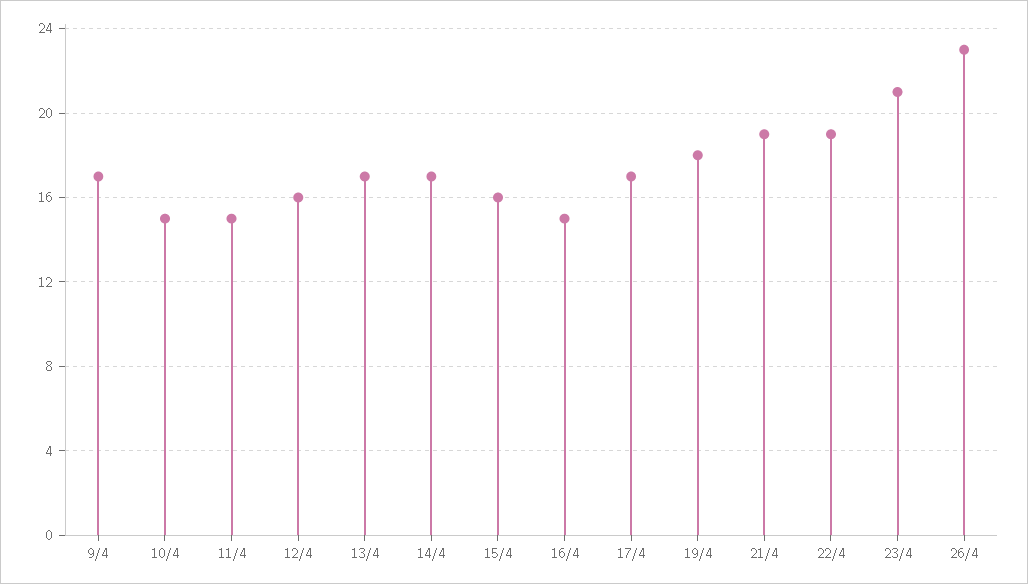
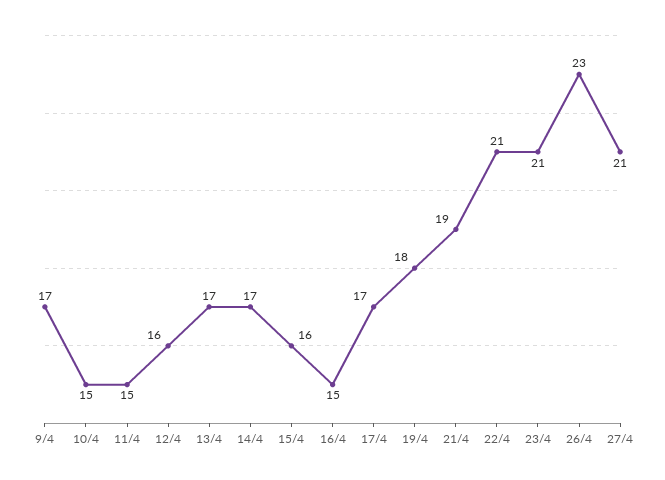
22/4: 19 -> 21
27/4: none -> 21

